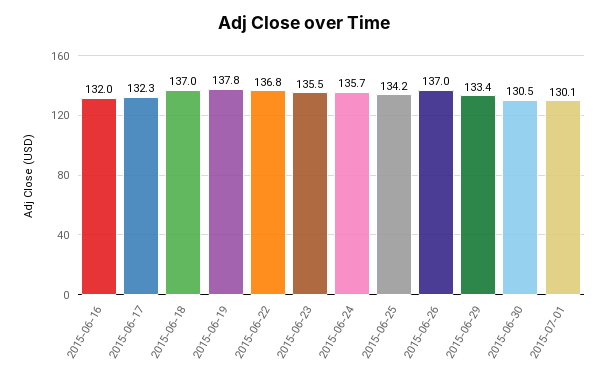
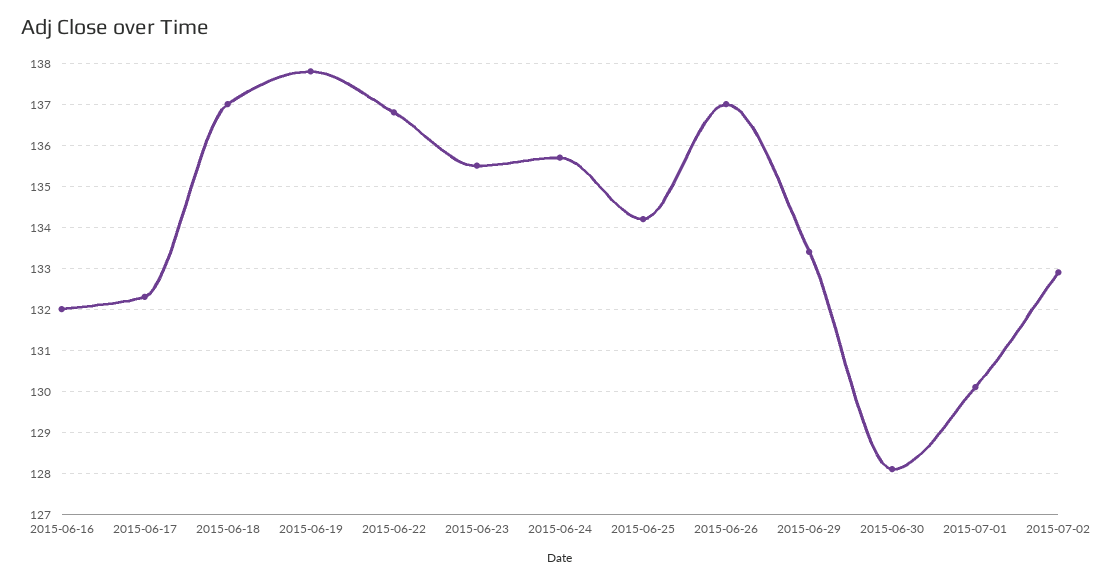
2015-06-30: 130.5 -> 128
2015-07-02: none -> 133

